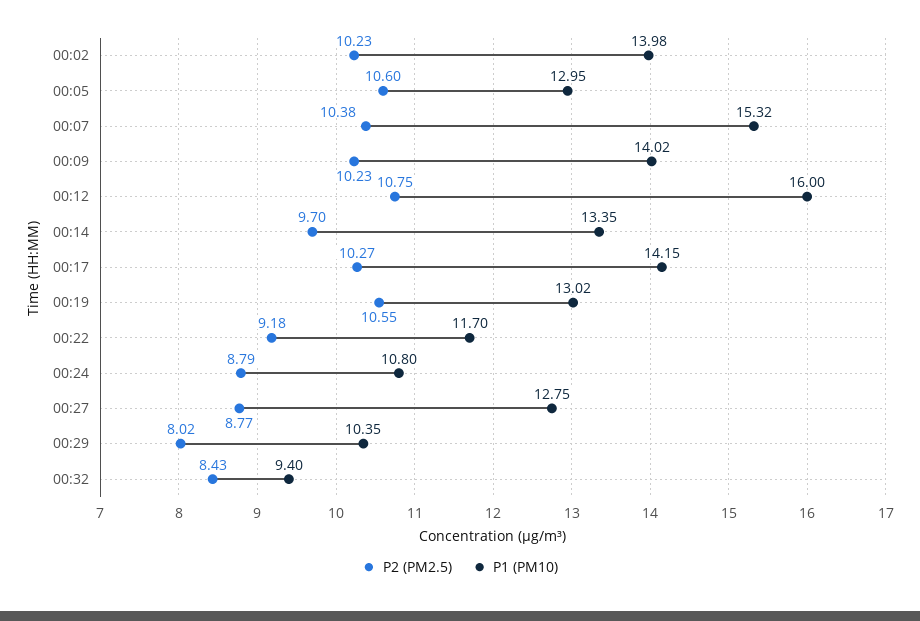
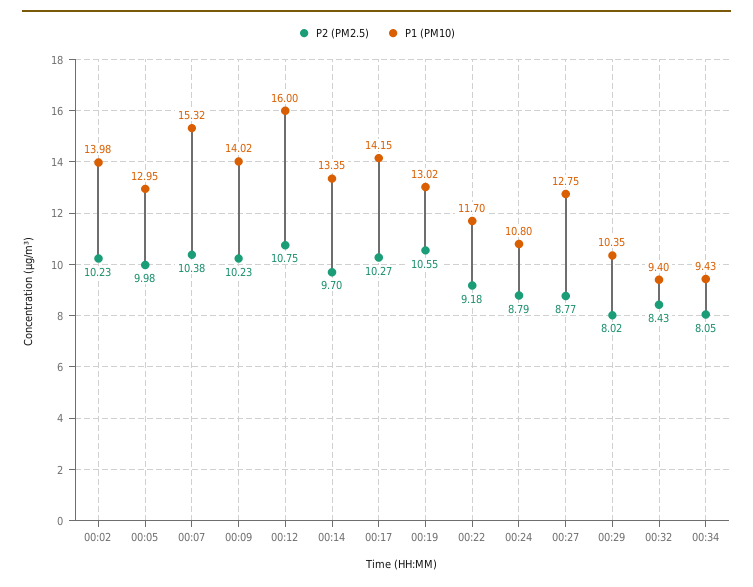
P2 (PM2.5), 00:05: 10.6 -> 9.98
P2 (PM2.5), 00:34: none -> 8.05
P1 (PM10), 00:34: none -> 9.43

